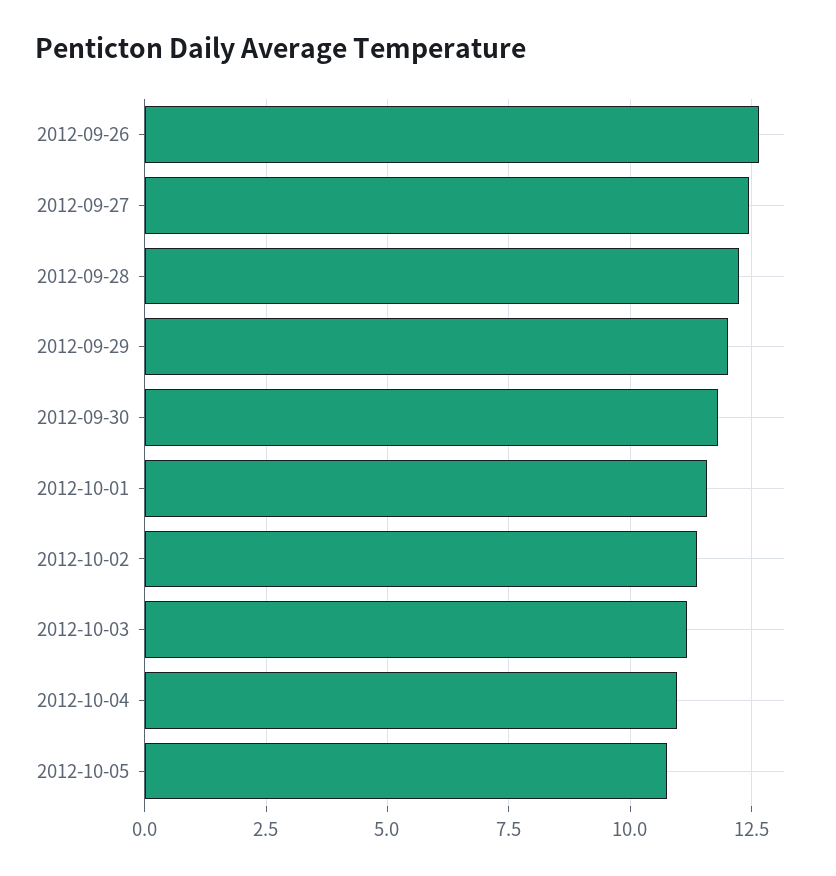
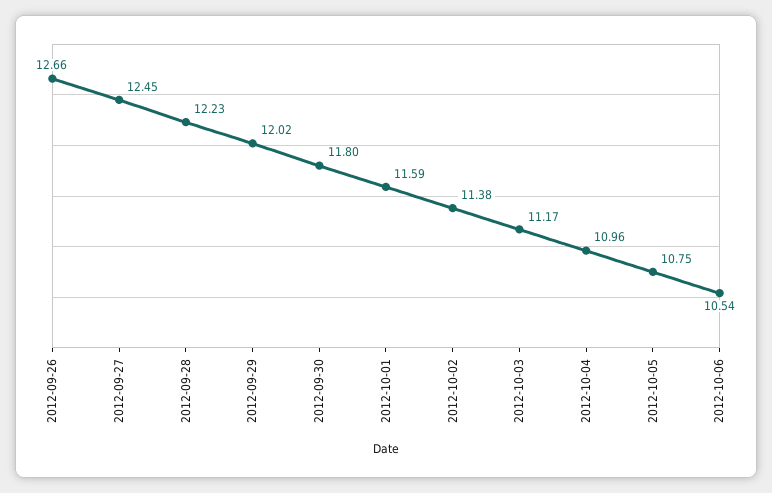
2012-10-06: none -> 10.54

